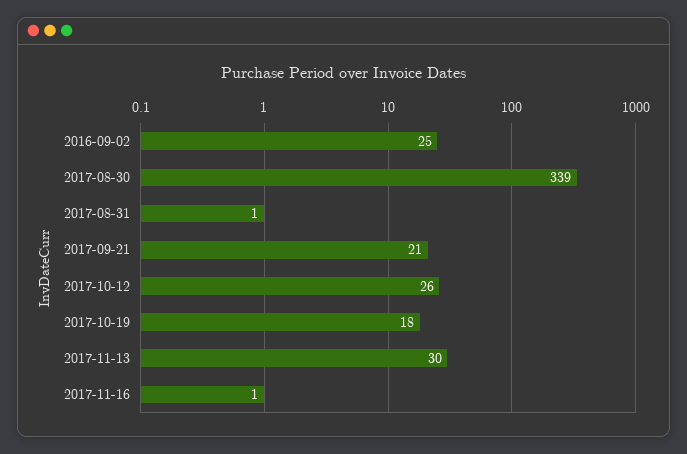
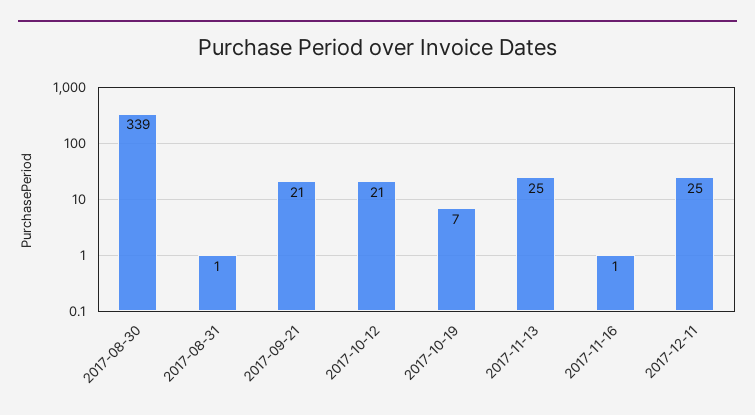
2016-09-02: 25 -> none
2017-10-12: 26 -> 21
2017-10-19: 18 -> 7
2017-11-13: 30 -> 25
2017-12-11: none -> 25

